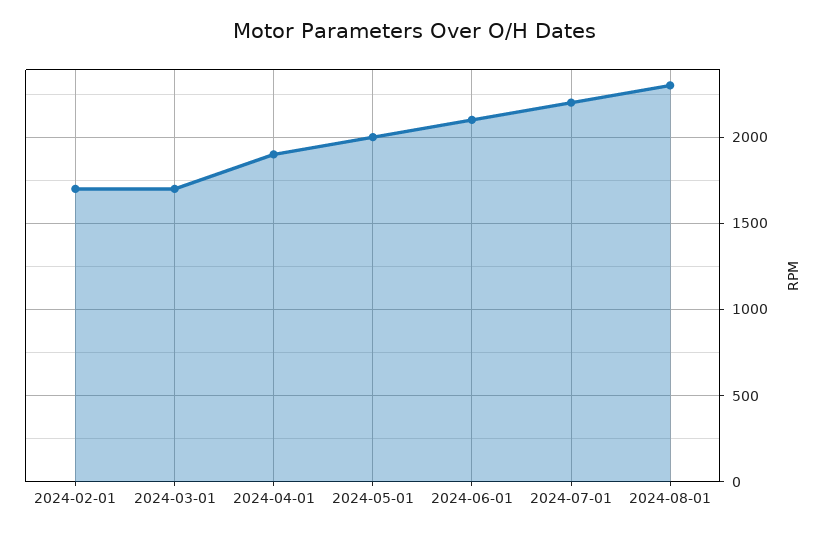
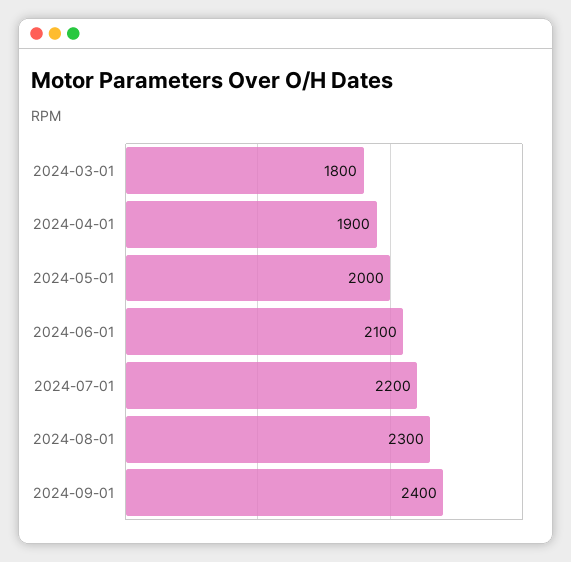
2024-02-01: 1700 -> none
2024-03-01: 1700 -> 1800
2024-09-01: none -> 2400

